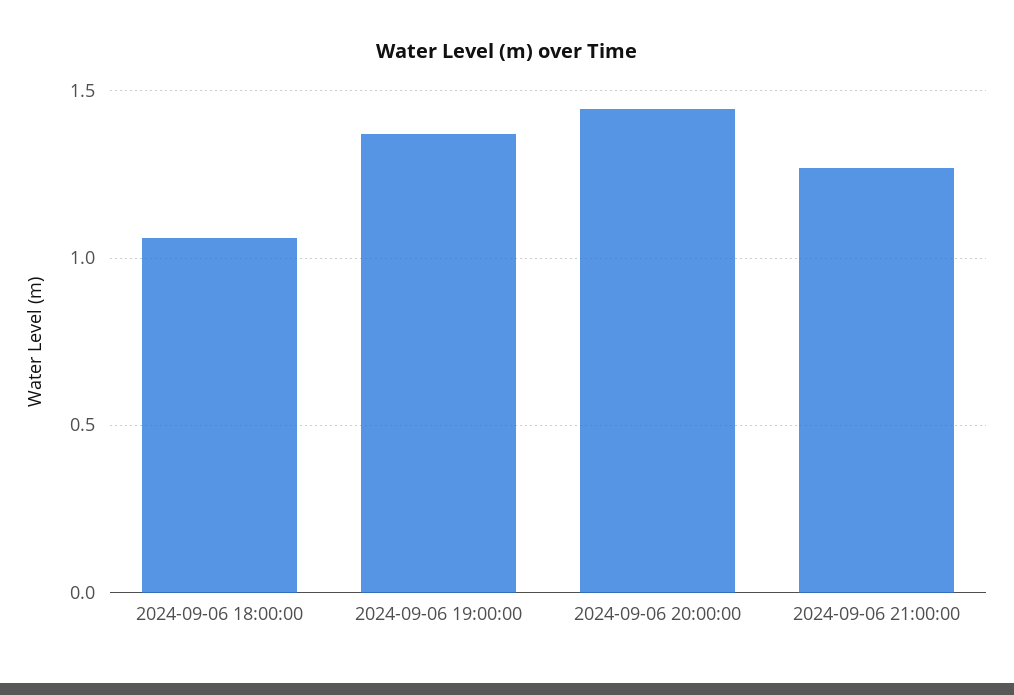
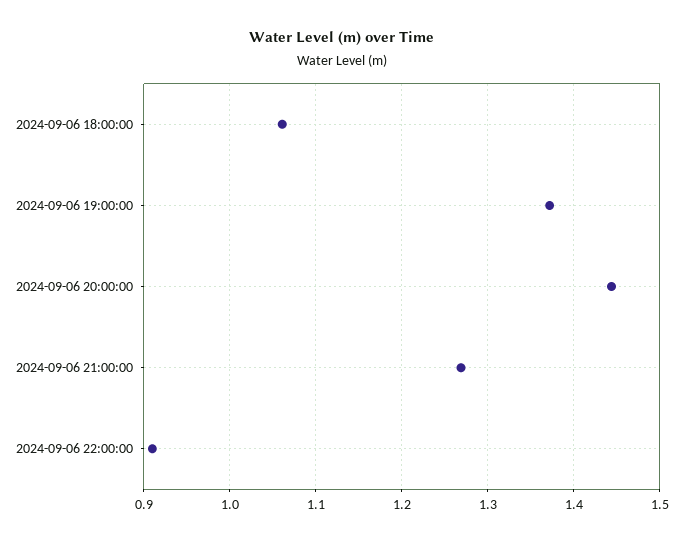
2024-09-06 22:00:00: none -> 0.91

